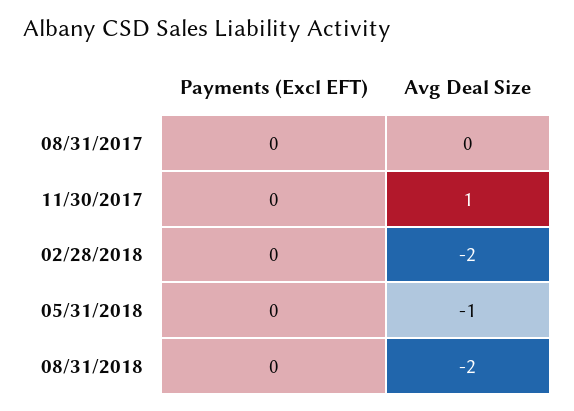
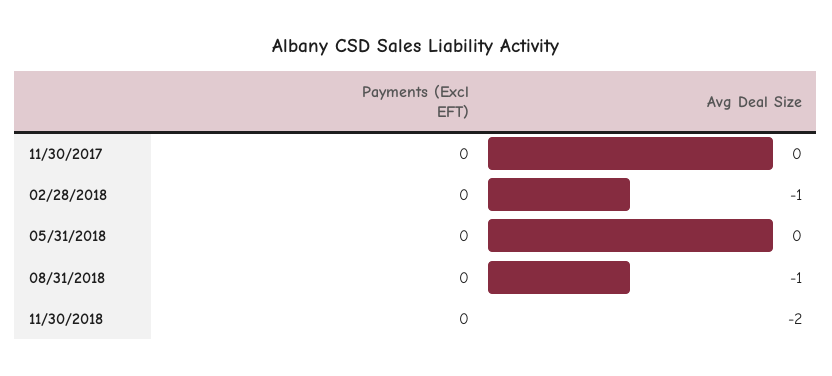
Payments (Excl EFT), 08/31/2017: 0 -> none
Avg Deal Size, 08/31/2017: 0 -> none
Avg Deal Size, 11/30/2017: 1 -> 0
Avg Deal Size, 02/28/2018: -2 -> -1
Avg Deal Size, 05/31/2018: -1 -> 0
Avg Deal Size, 08/31/2018: -2 -> -1
Payments (Excl EFT), 11/30/2018: none -> 0
Avg Deal Size, 11/30/2018: none -> -2

